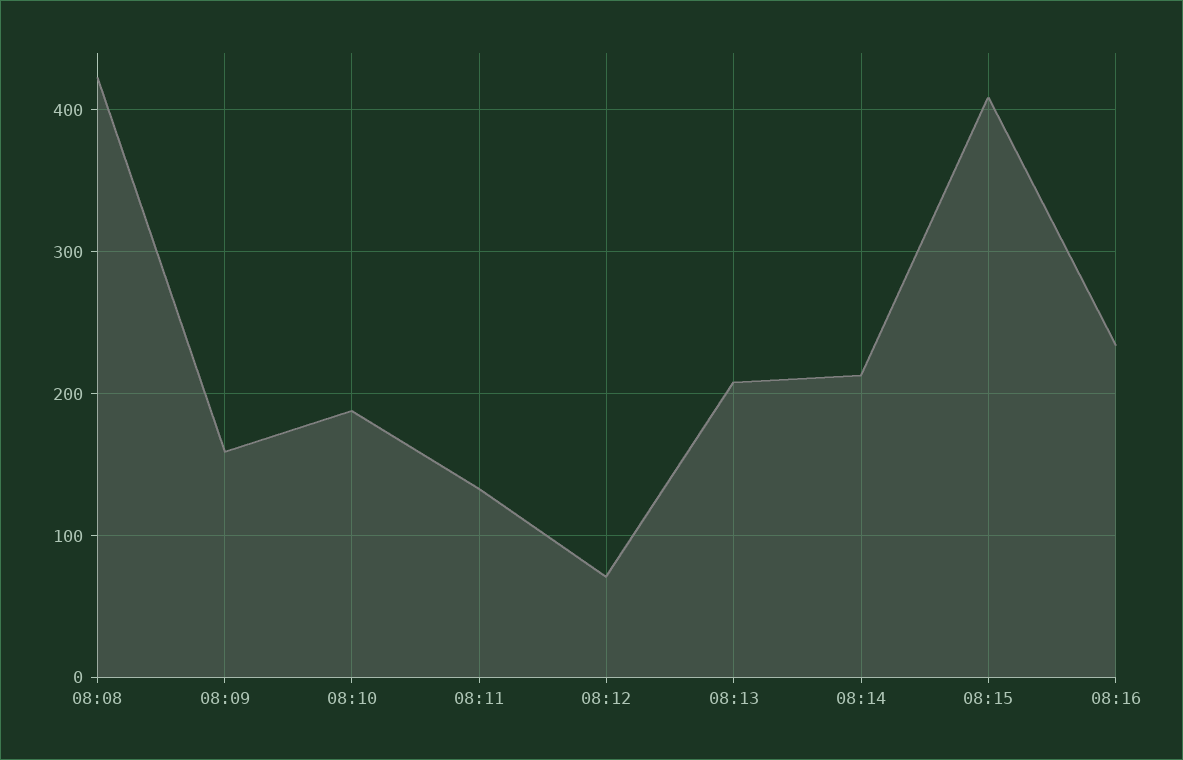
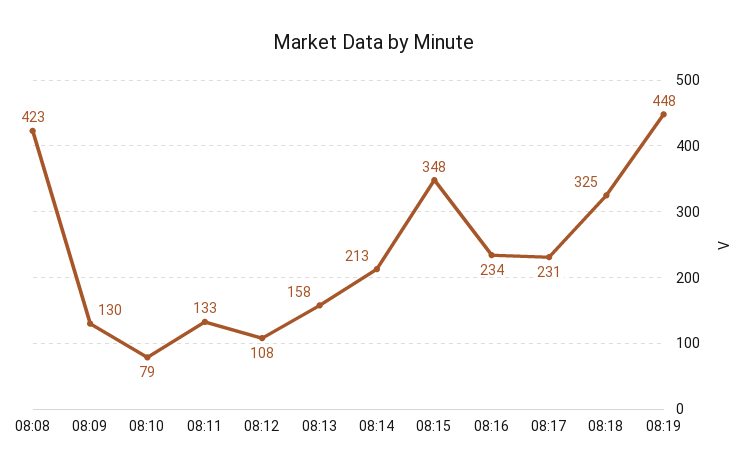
08:09: 160 -> 130
08:10: 190 -> 79
08:12: 70 -> 108
08:13: 210 -> 158
08:15: 410 -> 348
08:17: none -> 231
08:18: none -> 325
08:19: none -> 448

